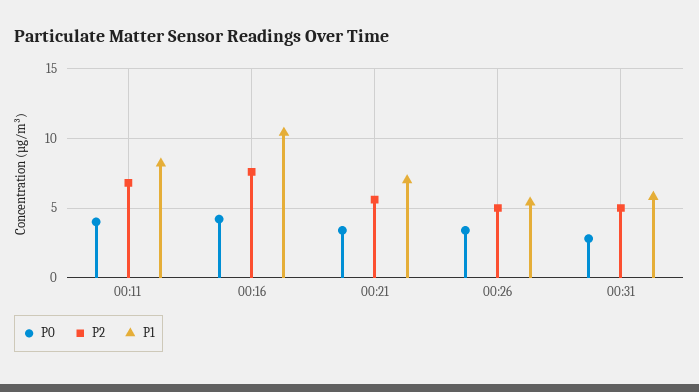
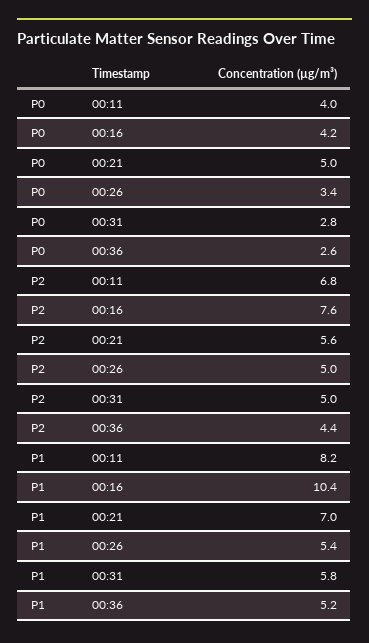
P0, 00:21: 3.5 -> 5
P0, 00:36: none -> 2.6
P2, 00:36: none -> 4.4
P1, 00:36: none -> 5.2

